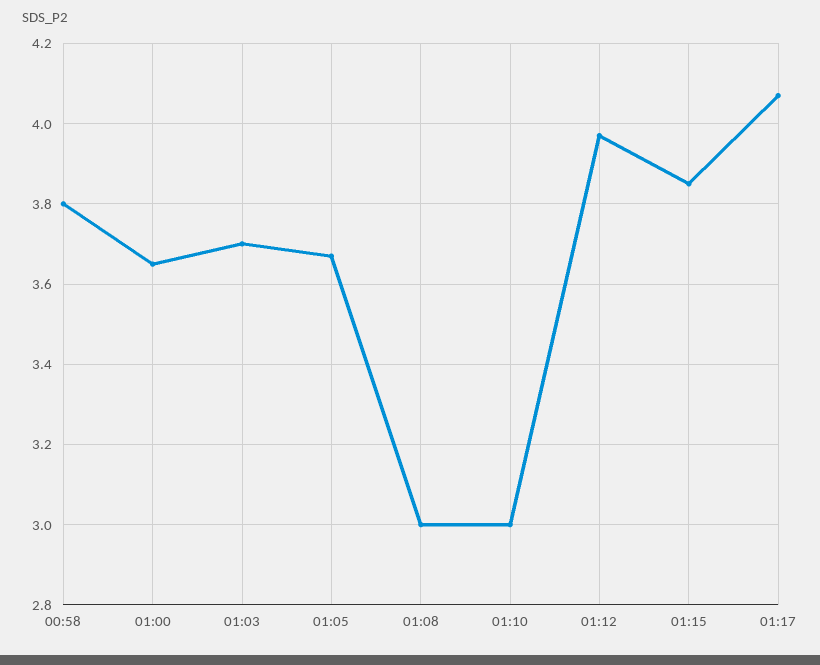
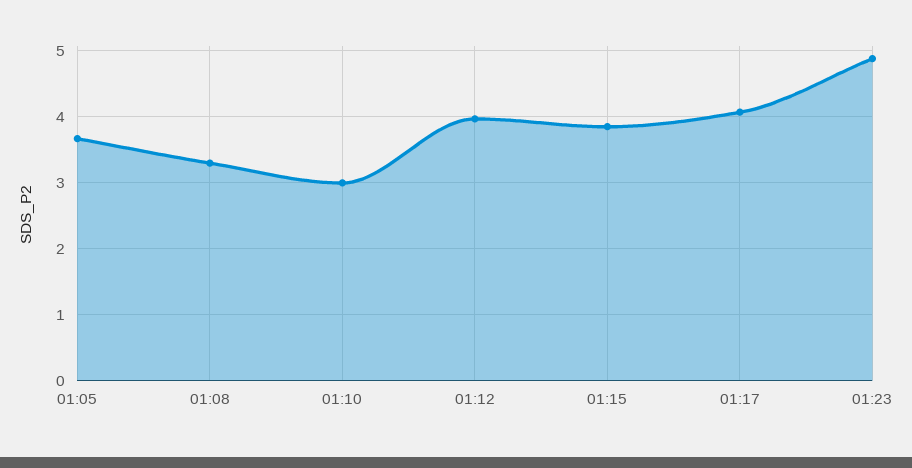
00:58: 3.8 -> none
01:00: 3.65 -> none
01:03: 3.7 -> none
01:08: 3 -> 3.3
01:23: none -> 4.9

